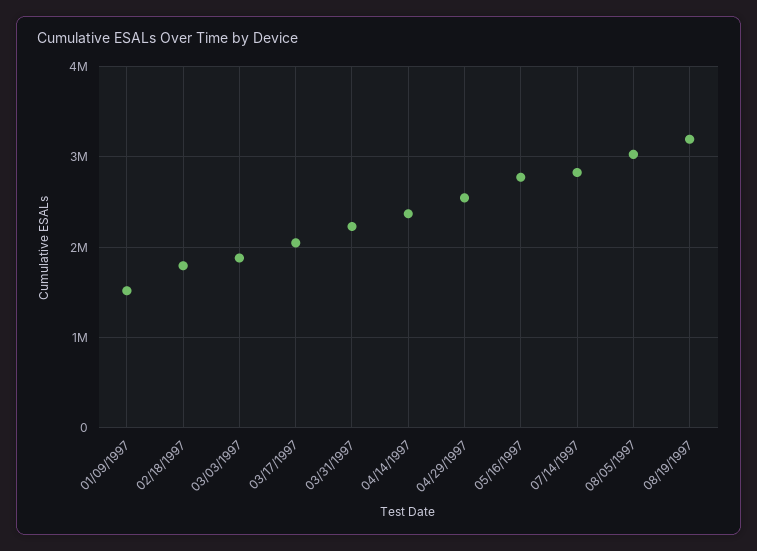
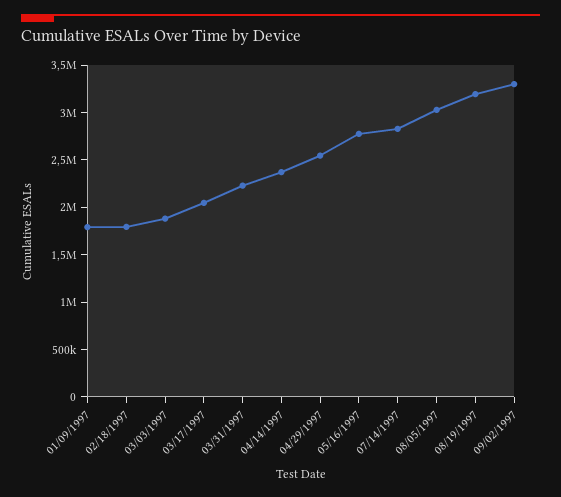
01/09/1997: 1500000 -> 1800000
09/02/1997: none -> 3300000

